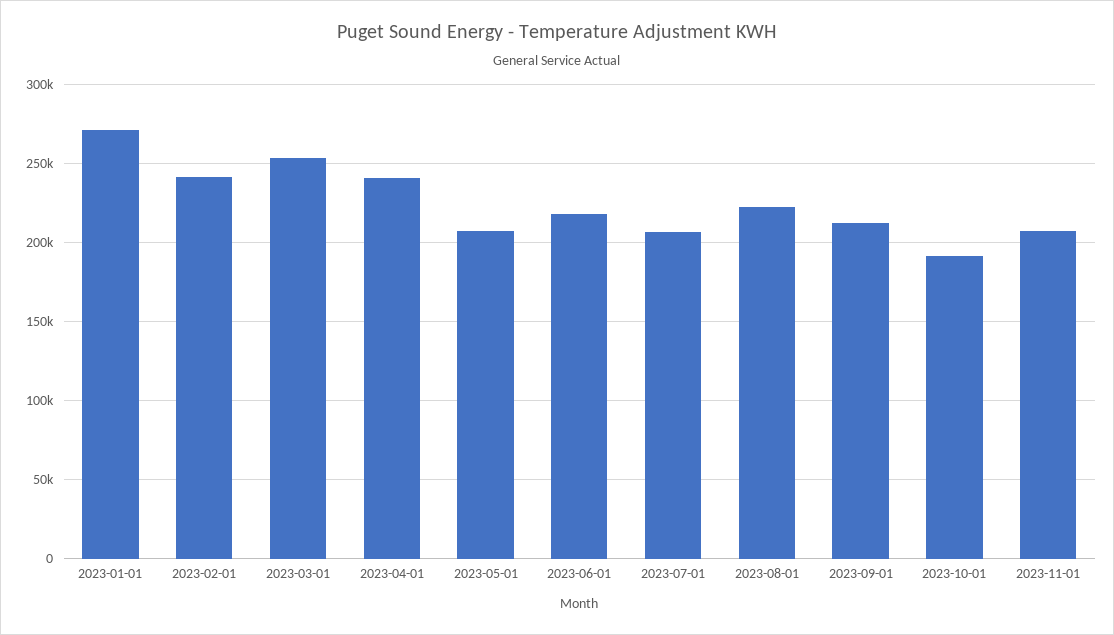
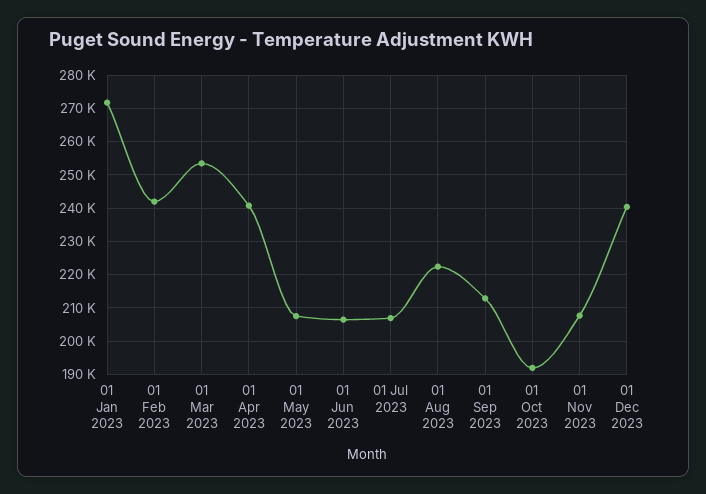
2023-06-01: 220000 -> 206000
01 Dec 2023: none -> 240000

